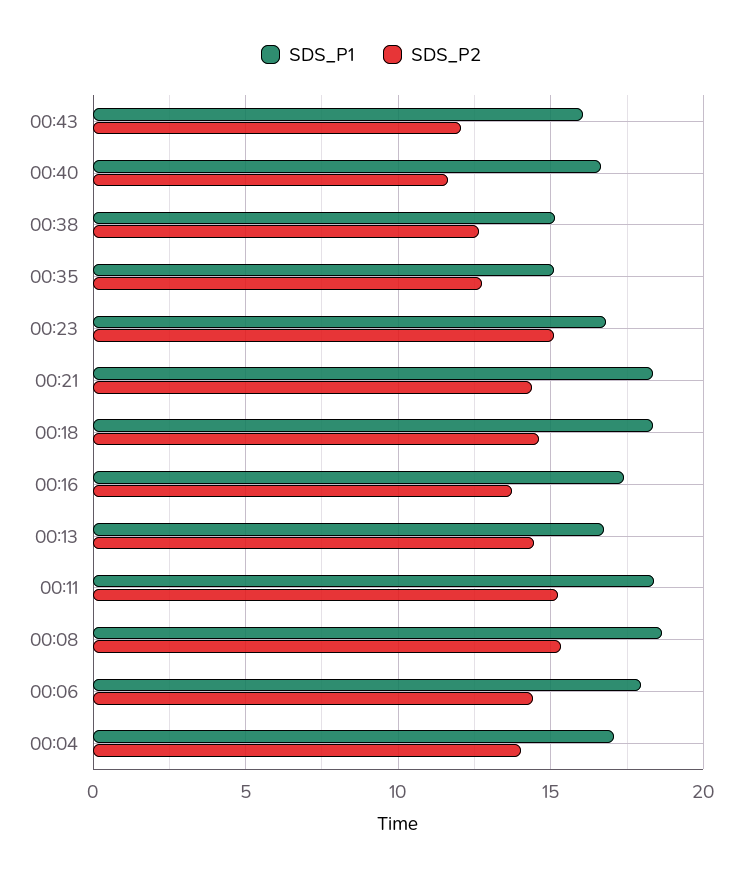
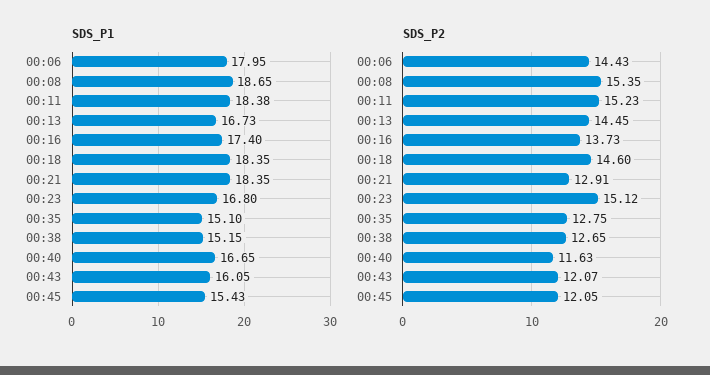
SDS_P2, 00:21: 14.5 -> 12.91
SDS_P1, 00:04: 17 -> none
SDS_P2, 00:04: 14 -> none
SDS_P1, 00:45: none -> 15.43
SDS_P2, 00:45: none -> 12.05

